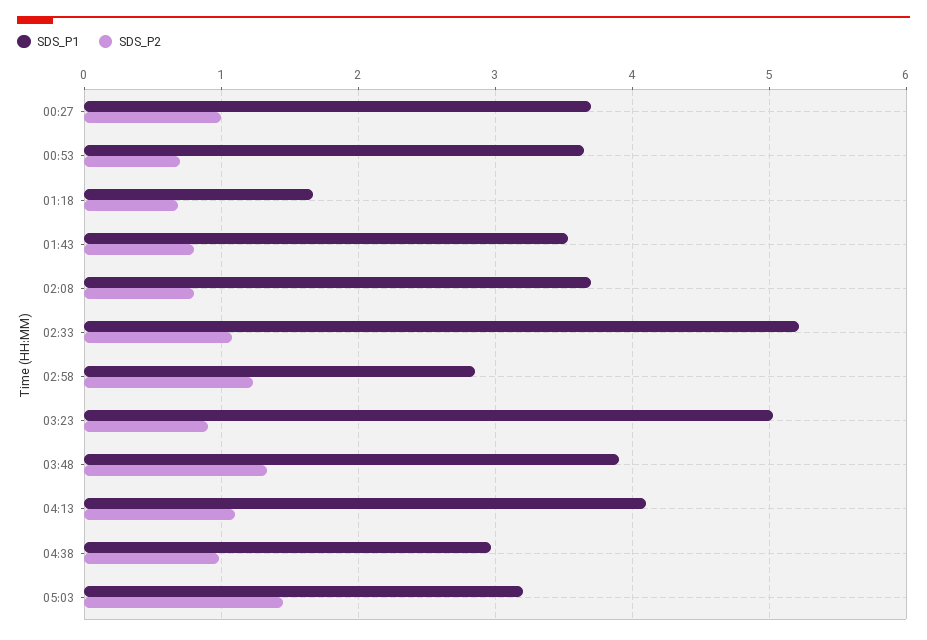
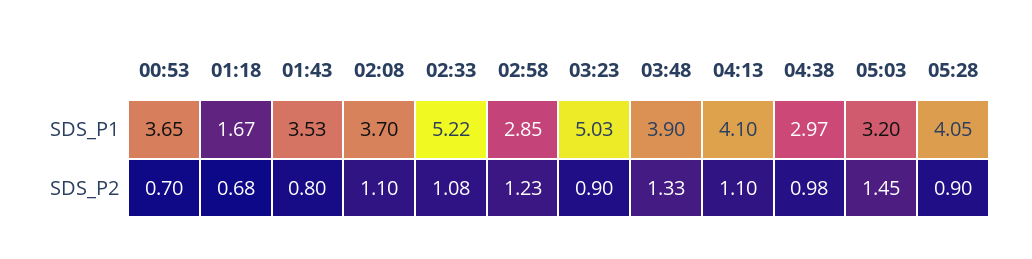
SDS_P1, 00:27: 3.7 -> none
SDS_P2, 00:27: 1 -> none
SDS_P2, 02:08: 0.8 -> 1.1
SDS_P1, 05:28: none -> 4.05
SDS_P2, 05:28: none -> 0.9

